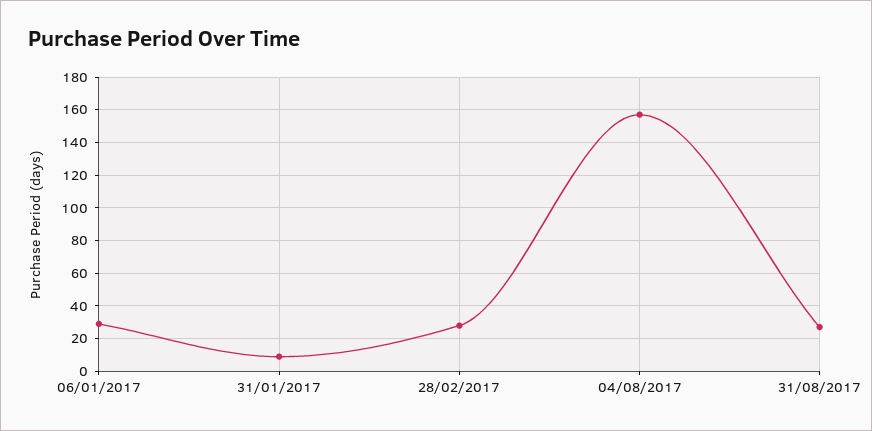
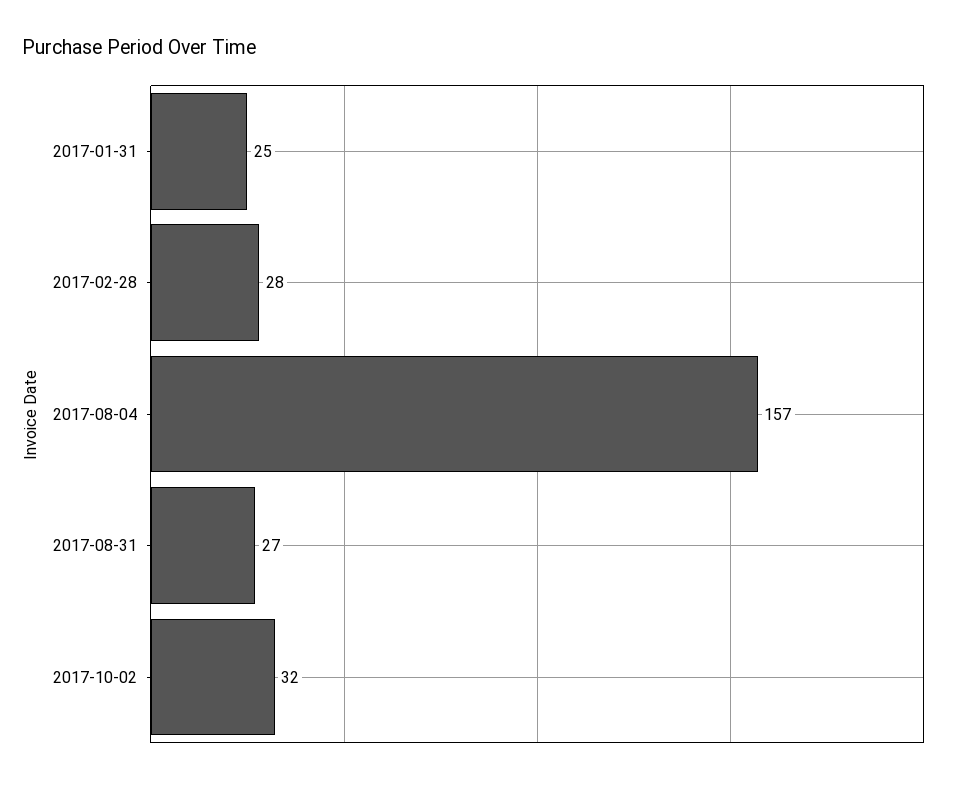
06/01/2017: 30 -> none
31/01/2017: 10 -> 25
2017-10-02: none -> 32

